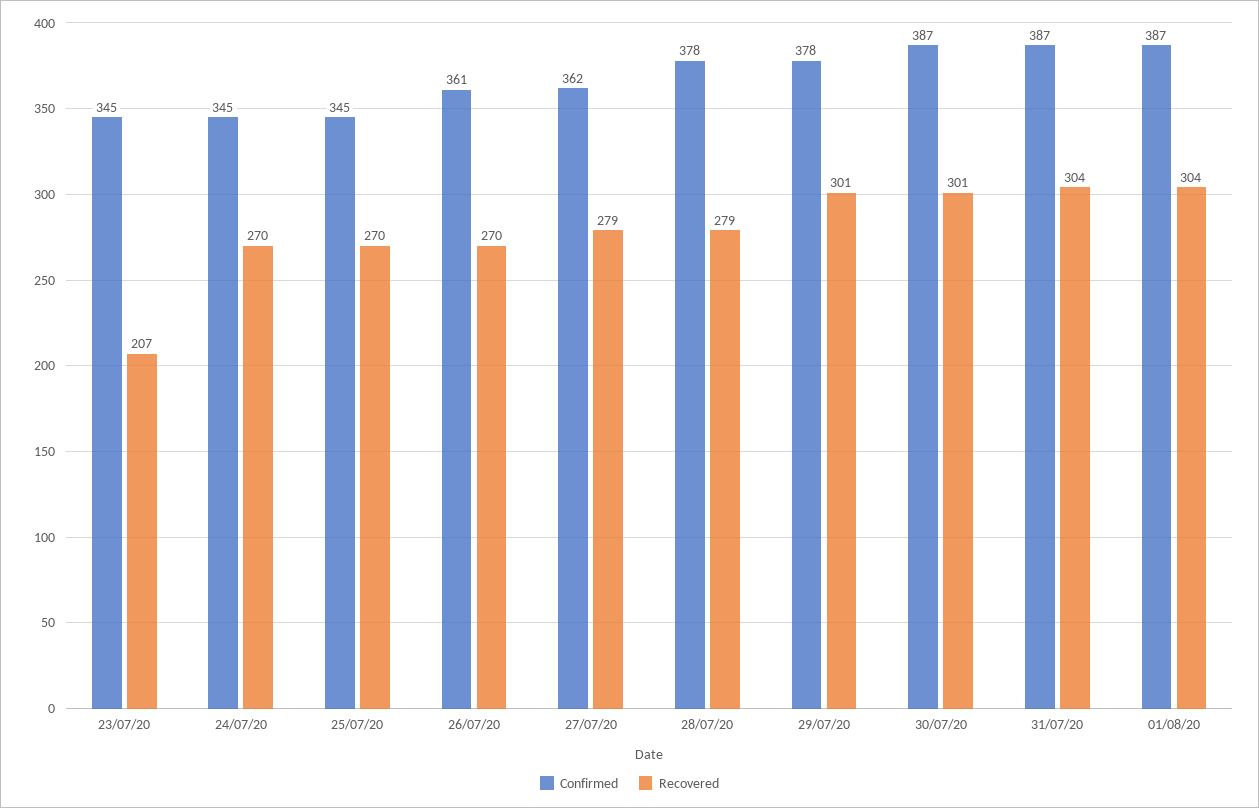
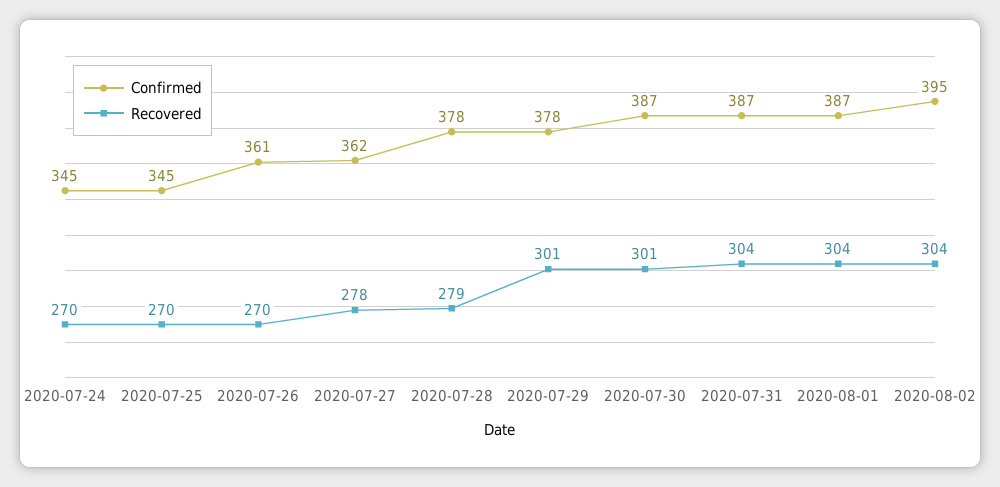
Confirmed, 23/07/20: 345 -> none
Recovered, 23/07/20: 207 -> none
Recovered, 27/07/20: 279 -> 278
Confirmed, 2020-08-02: none -> 395
Recovered, 2020-08-02: none -> 304

